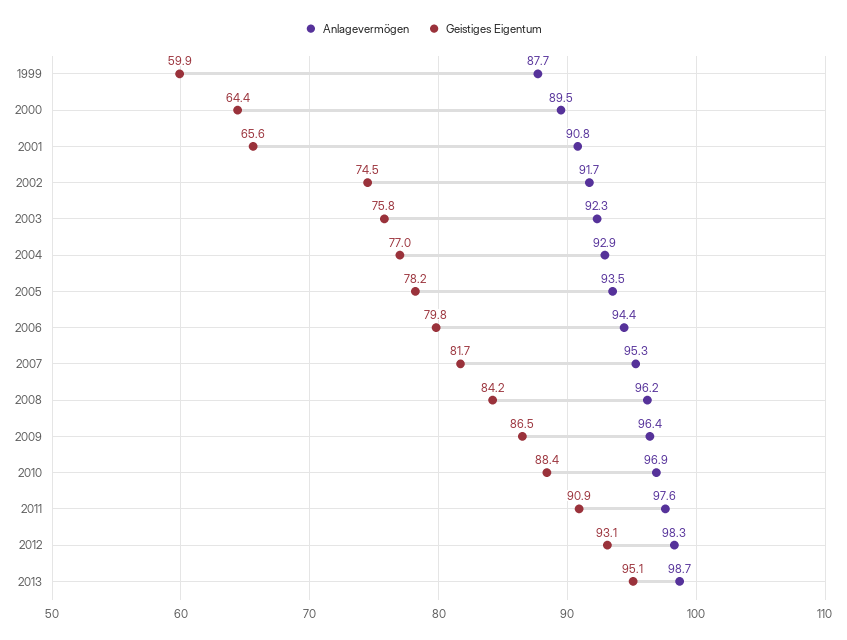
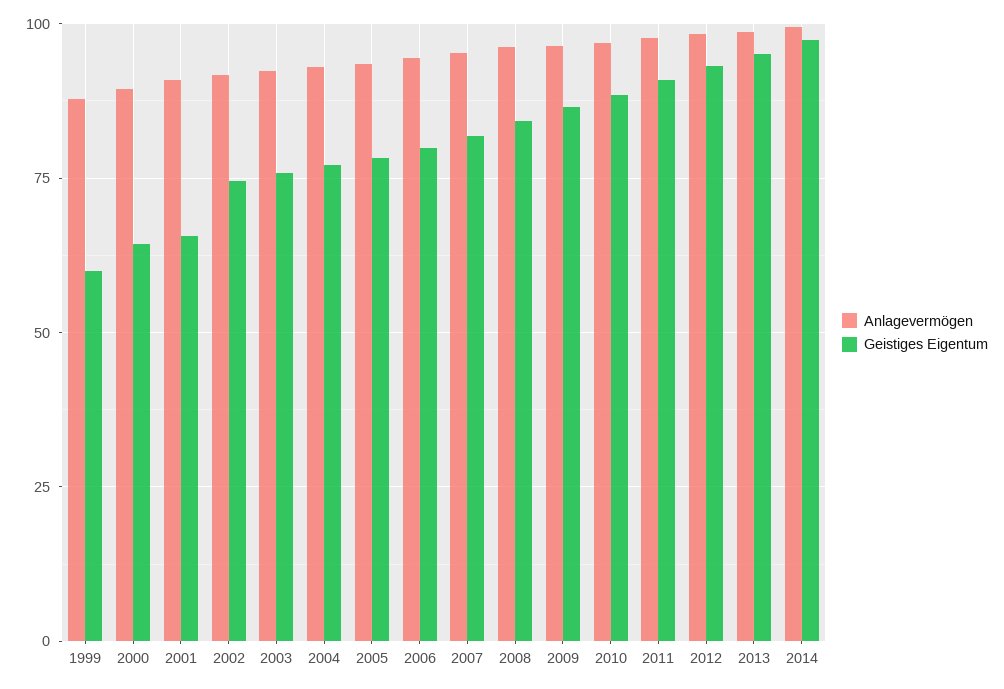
Anlagevermögen, 2014: none -> 100
Geistiges Eigentum, 2014: none -> 97.5

